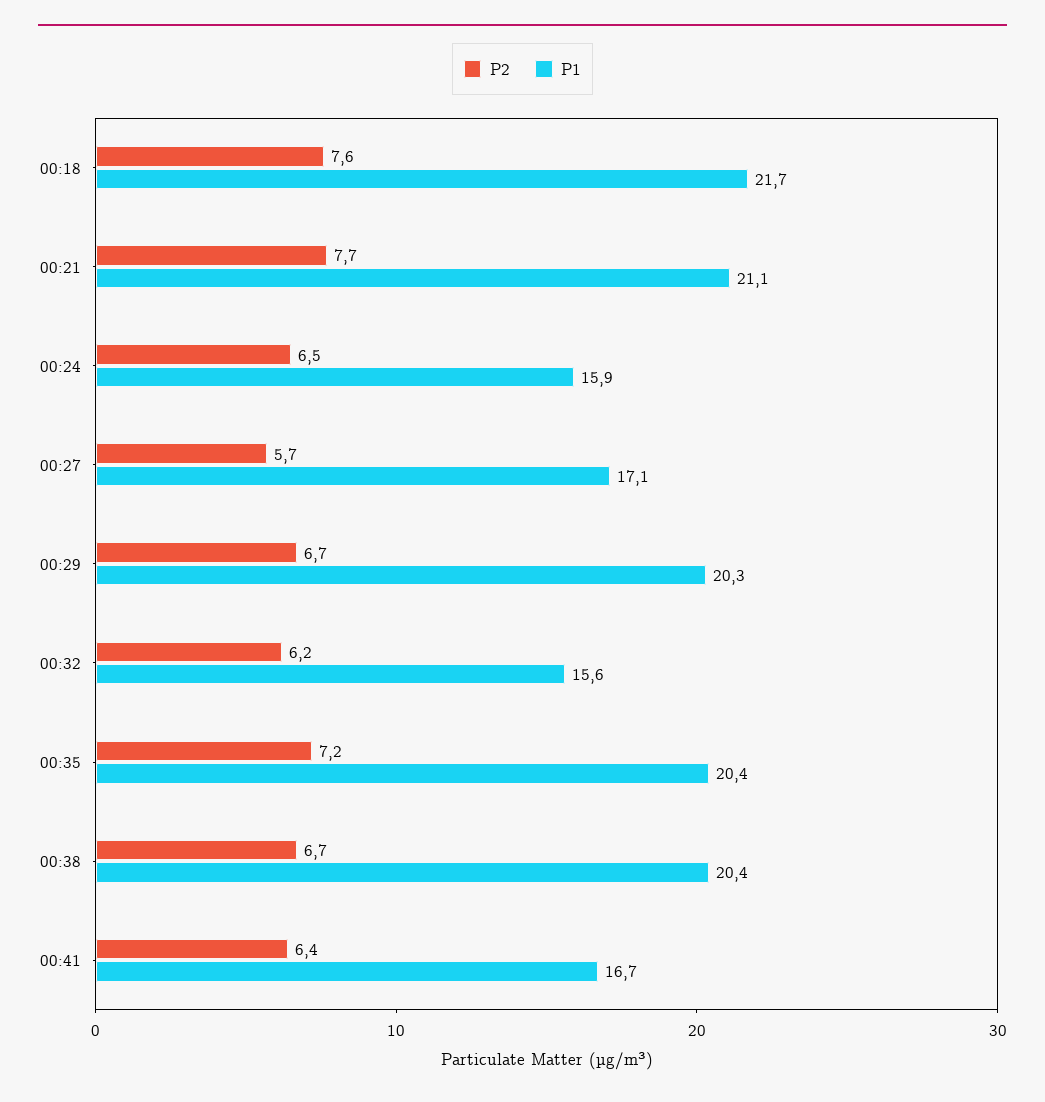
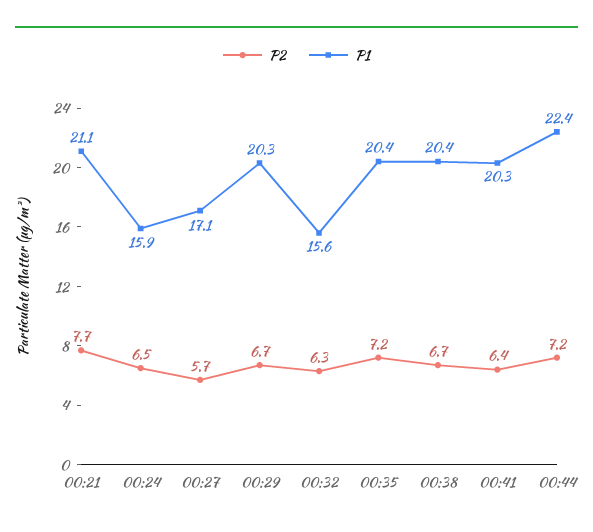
P2, 00:18: 7.6 -> none
P1, 00:18: 21.7 -> none
P2, 00:32: 6.2 -> 6.3
P1, 00:41: 16.7 -> 20.3
P2, 00:44: none -> 7.2
P1, 00:44: none -> 22.4

